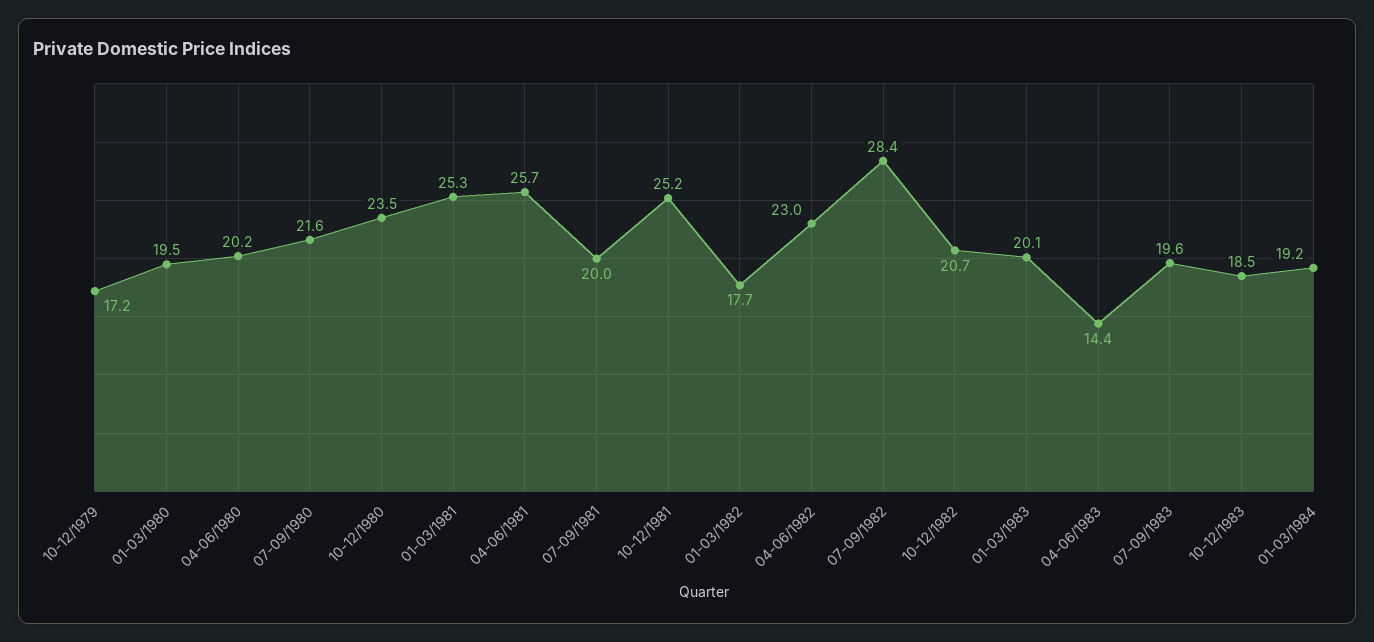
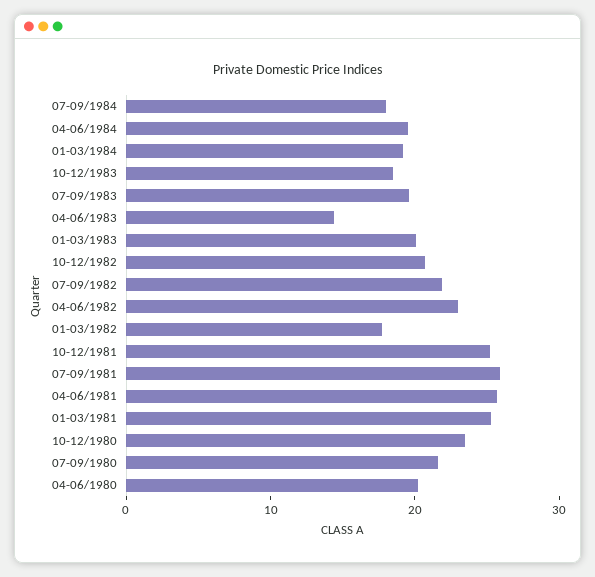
10-12/1979: 17.2 -> none
01-03/1980: 19.5 -> none
07-09/1981: 20 -> 26
07-09/1982: 28.4 -> 22
07-09/1984: none -> 18
04-06/1984: none -> 20

